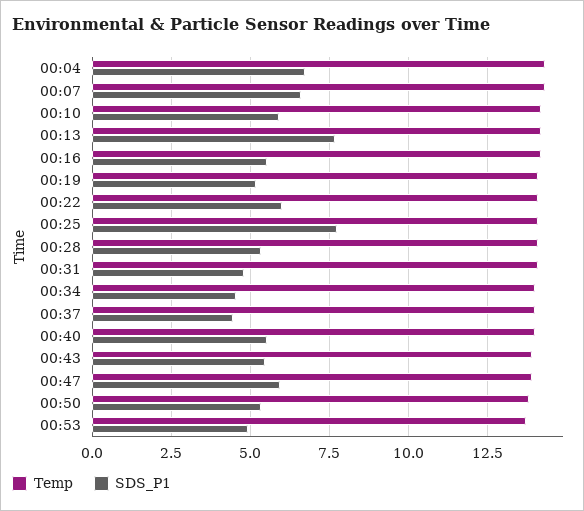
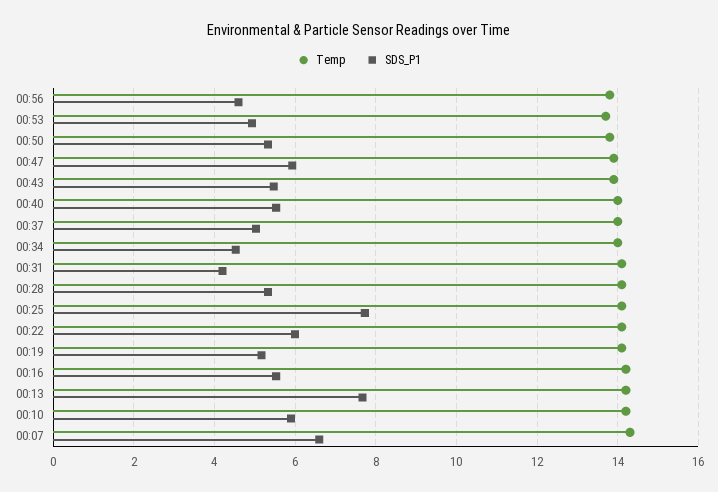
Temp, 00:04: 14.25 -> none
SDS_P1, 00:04: 6.75 -> none
SDS_P1, 00:31: 4.75 -> 4.2
SDS_P1, 00:37: 4.5 -> 5
Temp, 00:56: none -> 13.8
SDS_P1, 00:56: none -> 4.6

